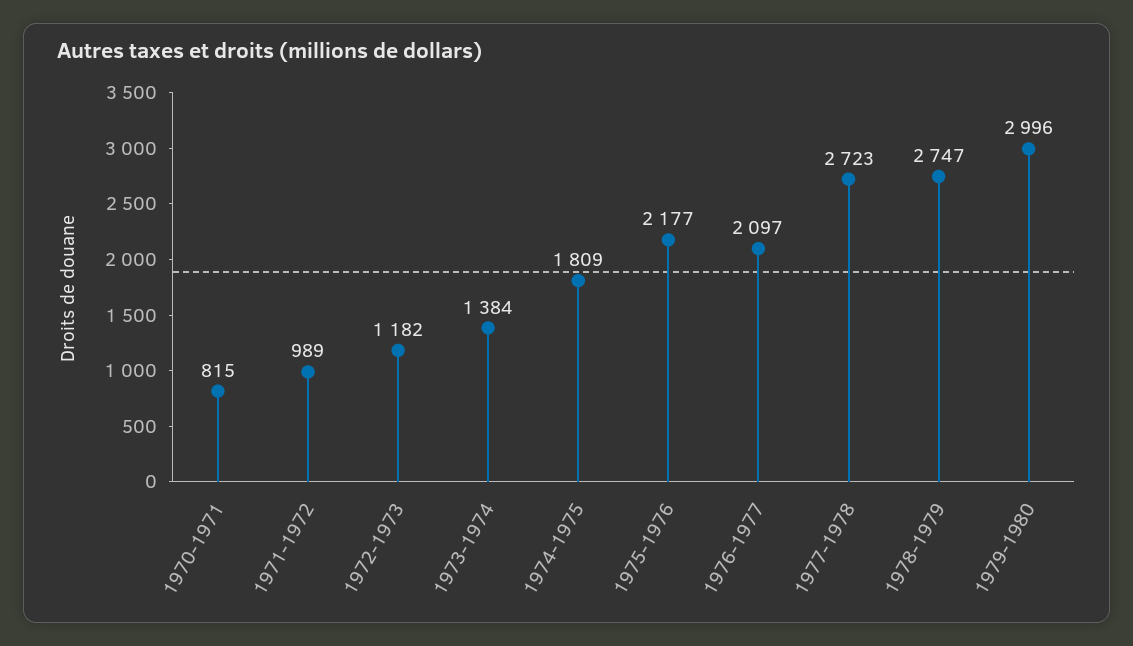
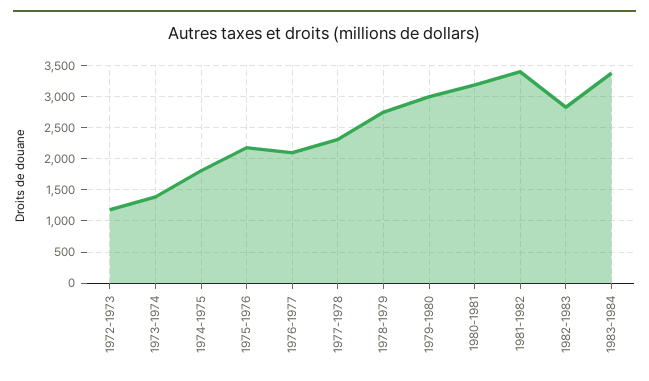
1970-1971: 815 -> none
1971-1972: 989 -> none
1977-1978: 2723 -> 2300
1980-1981: none -> 3200
1981-1982: none -> 3400
1982-1983: none -> 2800
1983-1984: none -> 3400

